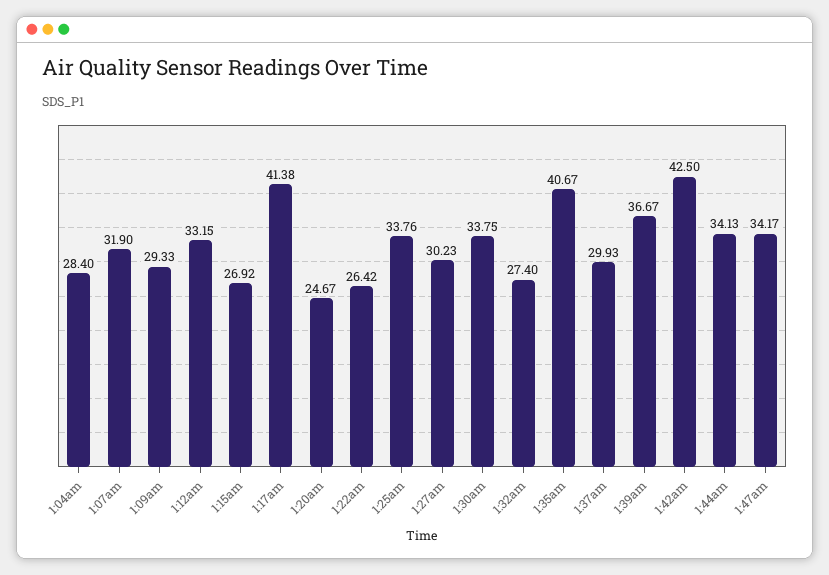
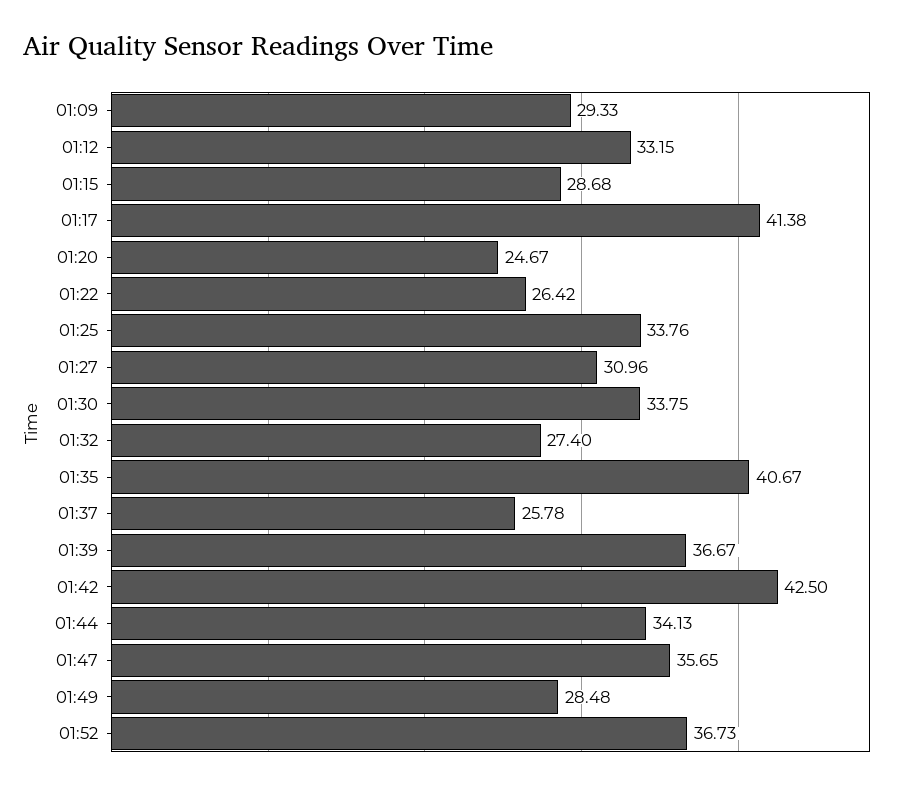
1:04am: 28.4 -> none
1:07am: 31.9 -> none
1:15am: 26.92 -> 28.68
1:27am: 30.23 -> 30.96
1:37am: 29.93 -> 25.78
1:47am: 34.17 -> 35.65
01:49: none -> 28.48
01:52: none -> 36.73

